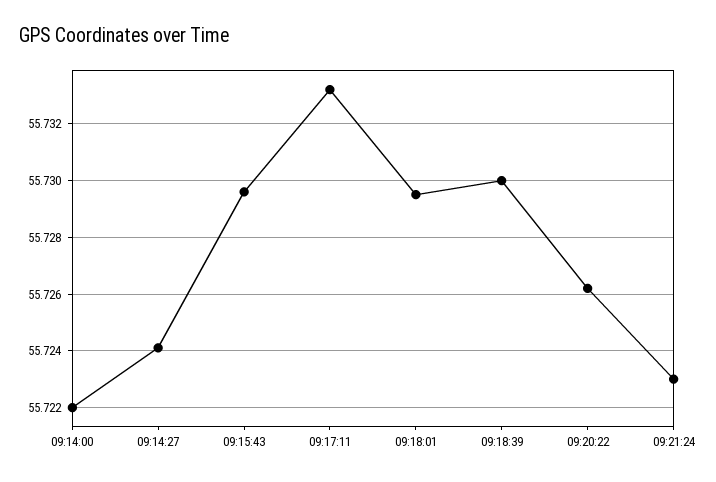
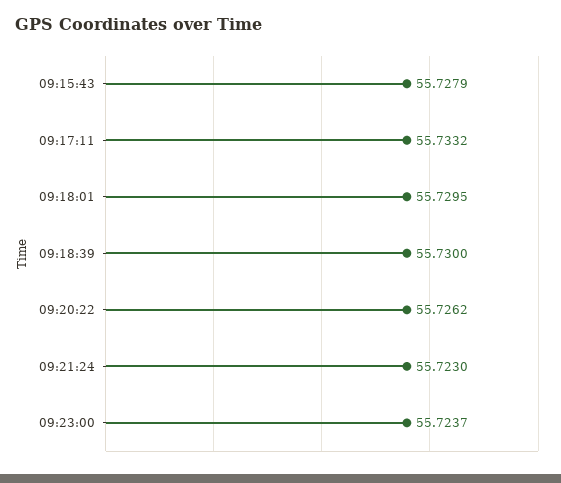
09:14:00: 55.722 -> none
09:14:27: 55.724 -> none
09:15:43: 55.7295 -> 55.7279
09:23:00: none -> 55.7237

